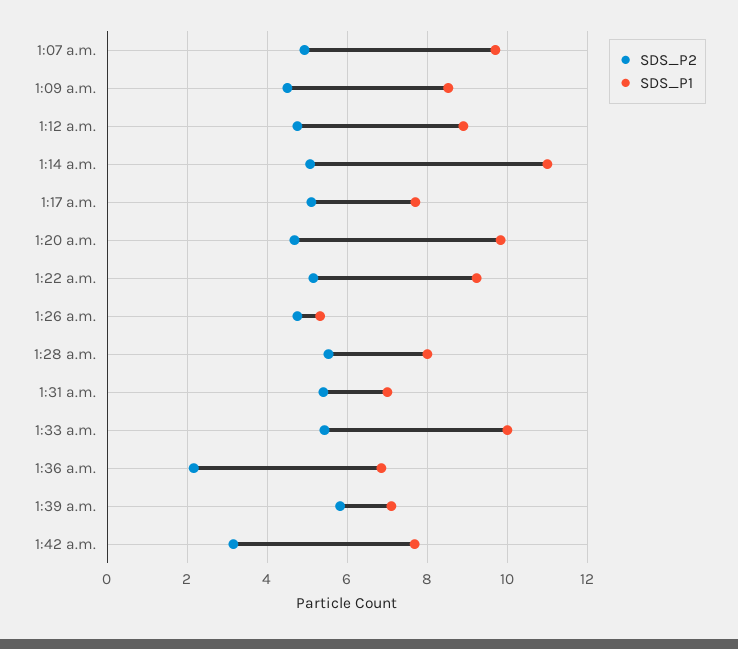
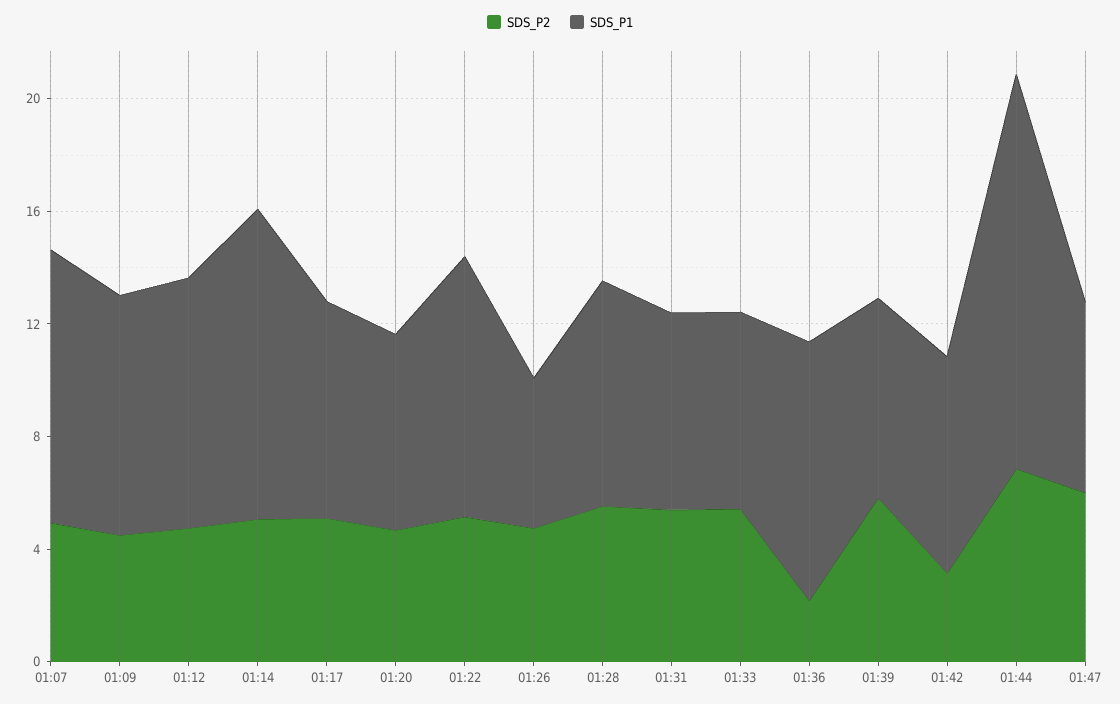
SDS_P1, 1:20 a.m.: 9.8 -> 7
SDS_P1, 1:33 a.m.: 10 -> 7
SDS_P1, 1:36 a.m.: 6.8 -> 9
SDS_P2, 01:44: none -> 7
SDS_P1, 01:44: none -> 14
SDS_P2, 01:47: none -> 6
SDS_P1, 01:47: none -> 7

